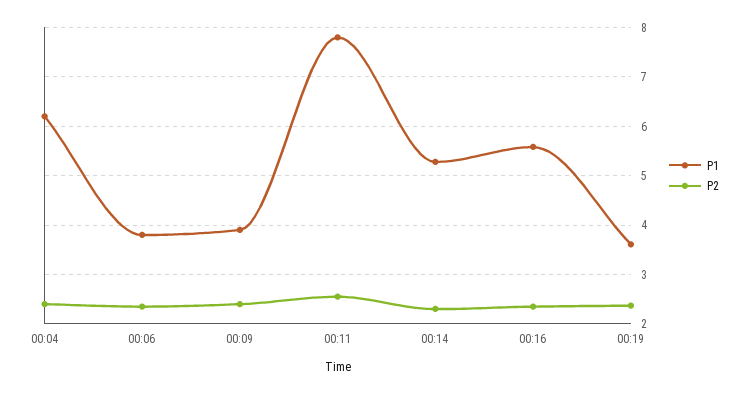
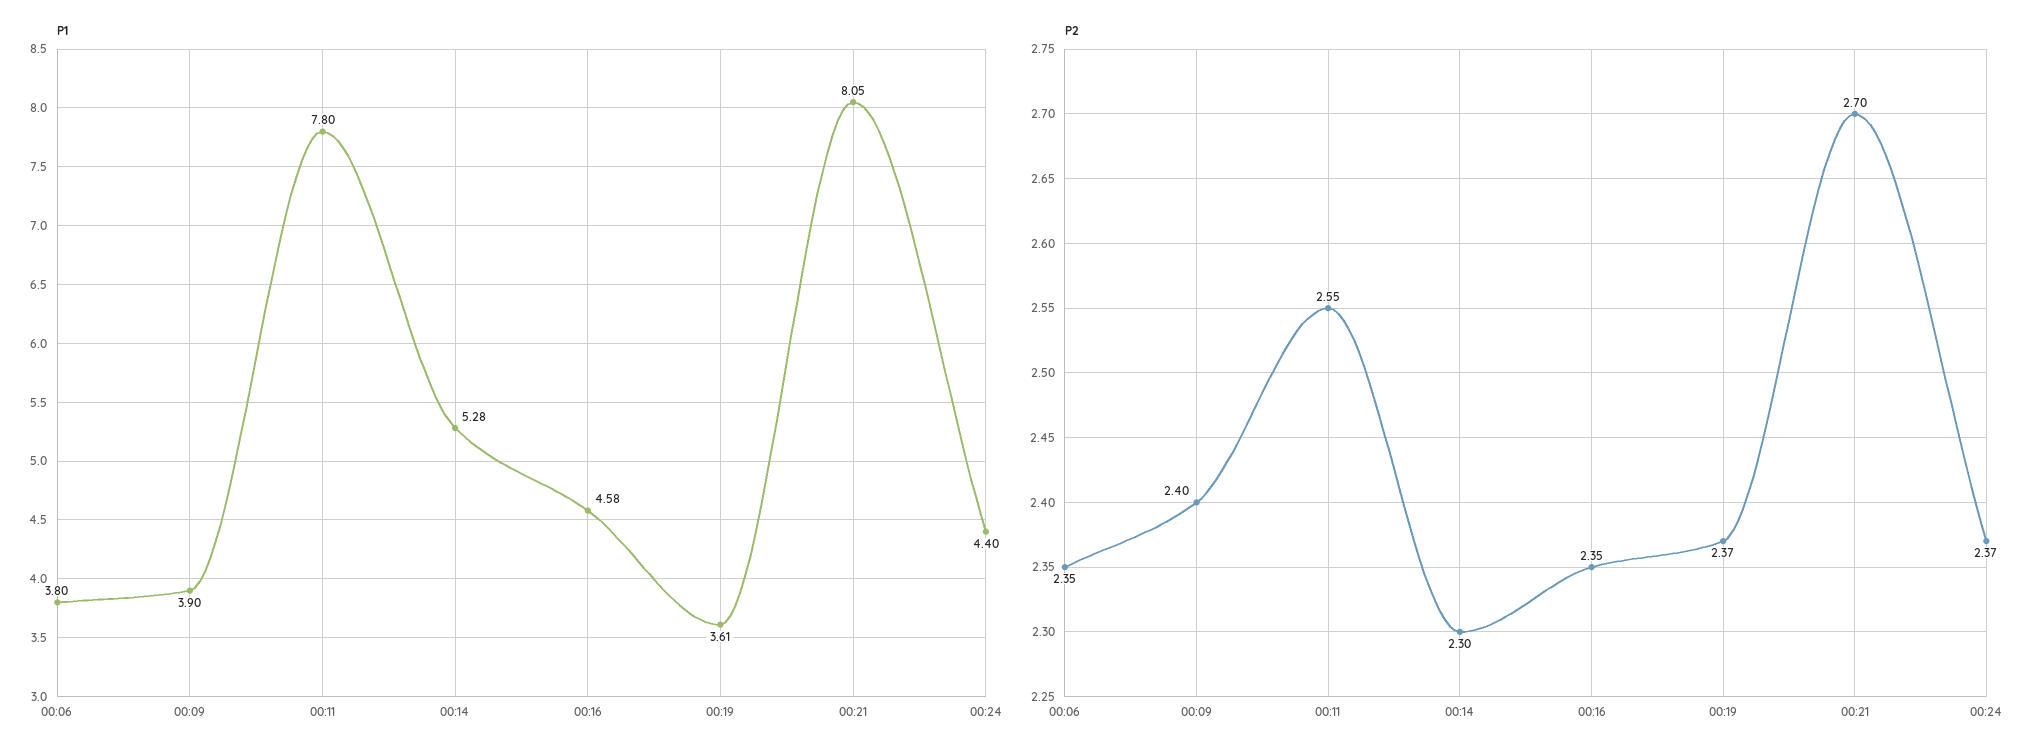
P1, 00:04: 6.2 -> none
P2, 00:04: 2.4 -> none
P1, 00:16: 5.6 -> 4.58
P1, 00:21: none -> 8.05
P1, 00:24: none -> 4.4
P2, 00:21: none -> 2.7
P2, 00:24: none -> 2.37

